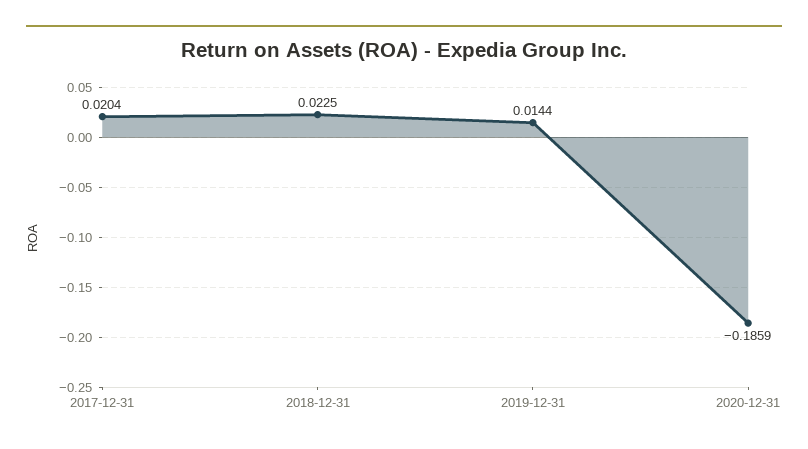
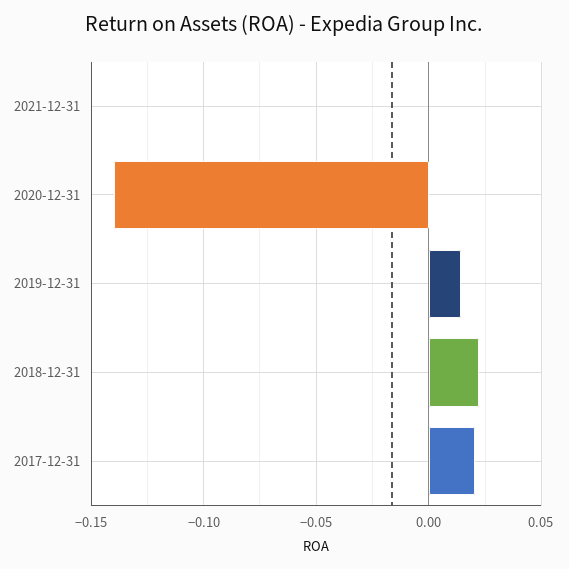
2020-12-31: -0.1859 -> -0.14
2021-12-31: none -> 0

